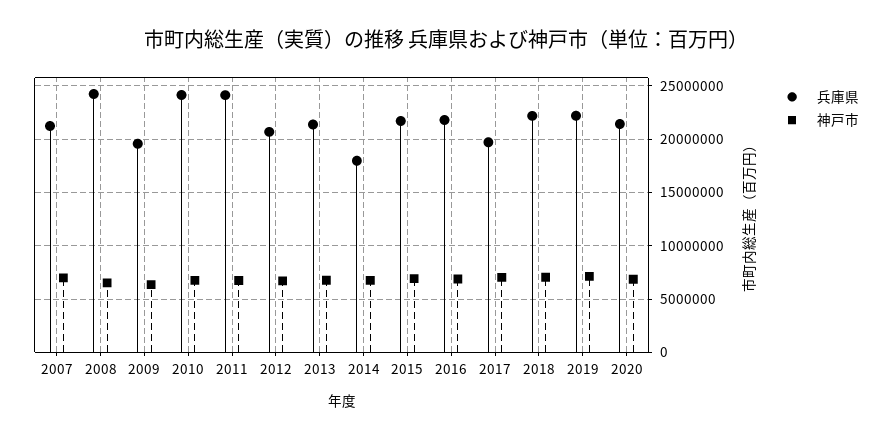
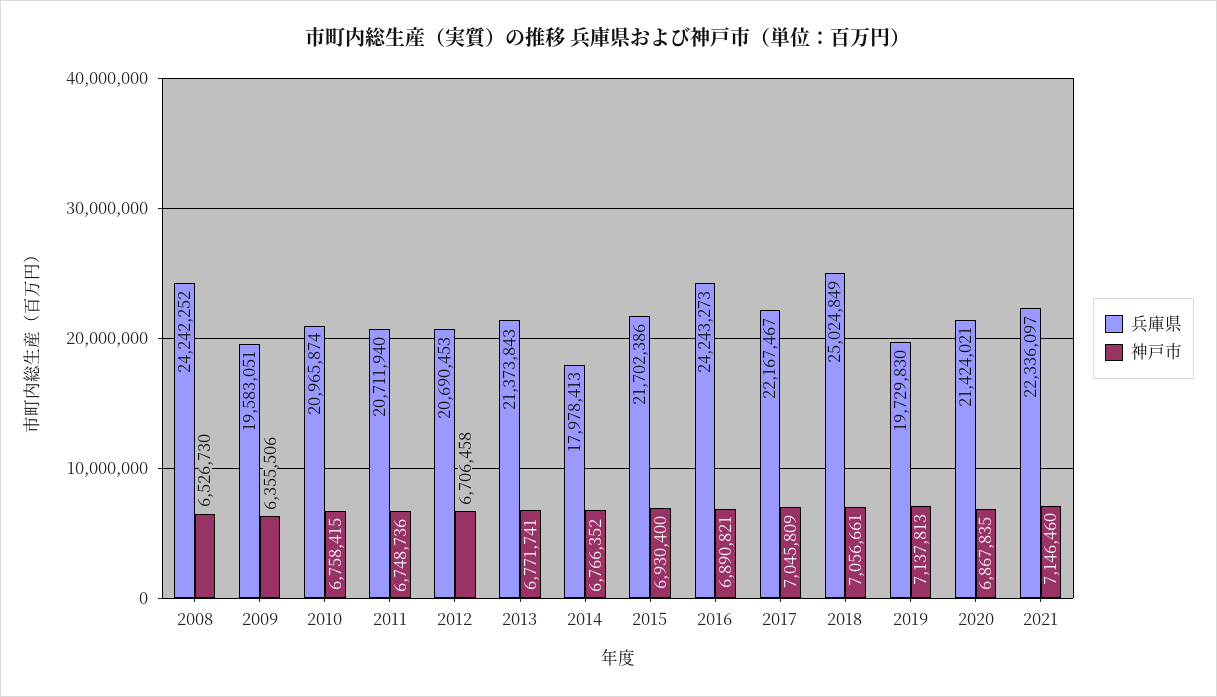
兵庫県, 2007: 21000000 -> none
神戸市, 2007: 7000000 -> none
兵庫県, 2010: 24000000 -> 20965874
兵庫県, 2011: 24000000 -> 20711940
兵庫県, 2016: 22000000 -> 24243273
兵庫県, 2017: 20000000 -> 22167467
兵庫県, 2018: 22000000 -> 25024849
兵庫県, 2019: 22000000 -> 19729830
兵庫県, 2021: none -> 22336097
神戸市, 2021: none -> 7146460

